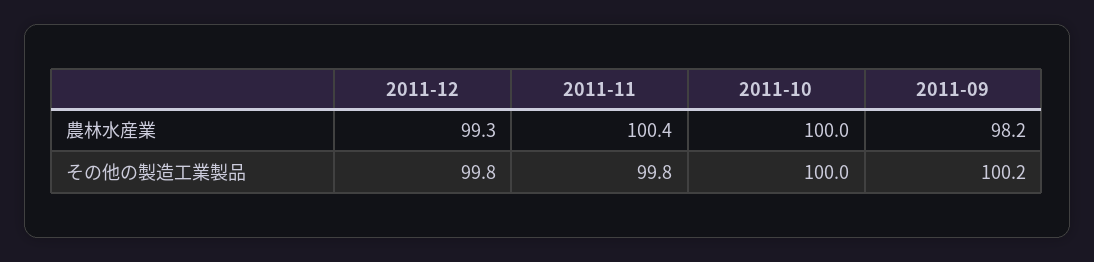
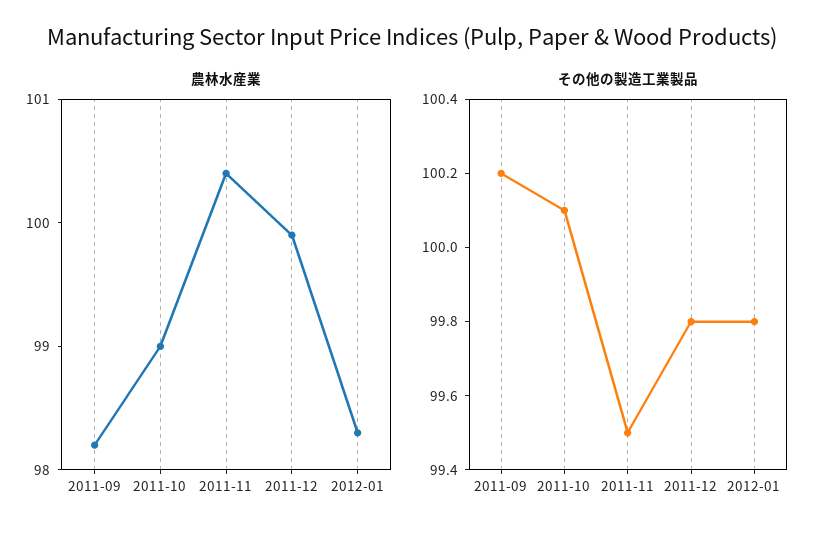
農林水産業, 2011-12: 99.3 -> 99.9
農林水産業, 2011-10: 100 -> 99
その他の製造工業製品, 2011-11: 99.8 -> 99.5
その他の製造工業製品, 2011-10: 100 -> 100.1
農林水産業, 2012-01: none -> 98.3
その他の製造工業製品, 2012-01: none -> 99.8

